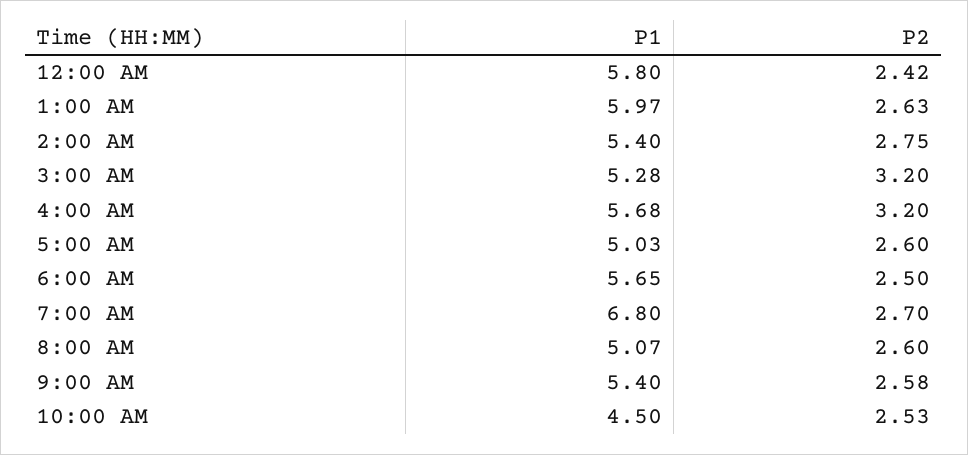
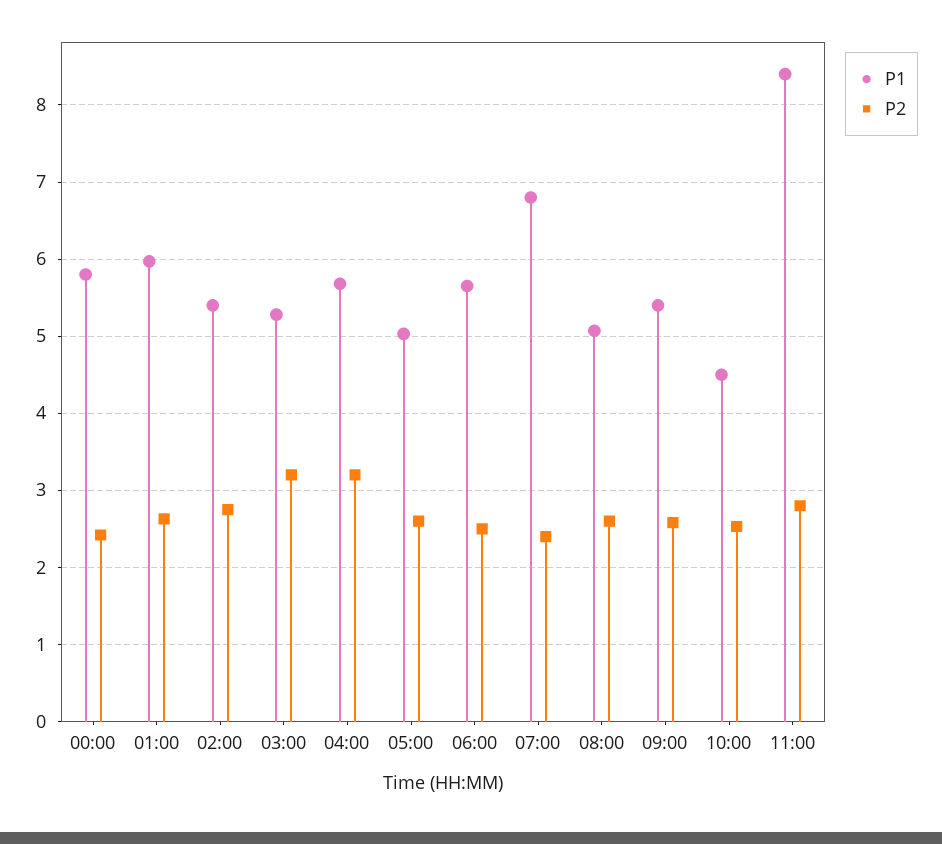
P2, 7:00 AM: 2.7 -> 2.4
P1, 11:00: none -> 8.4
P2, 11:00: none -> 2.8

